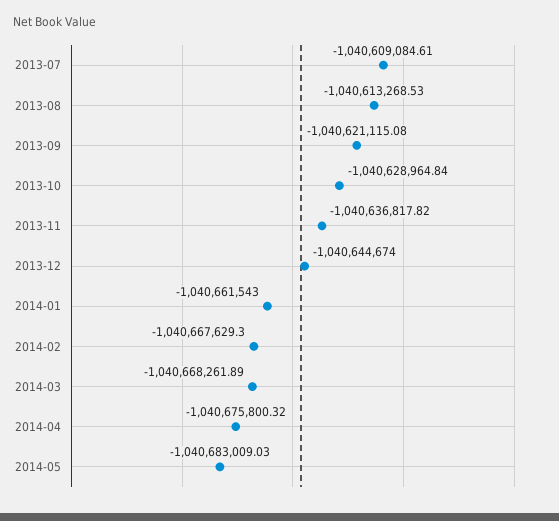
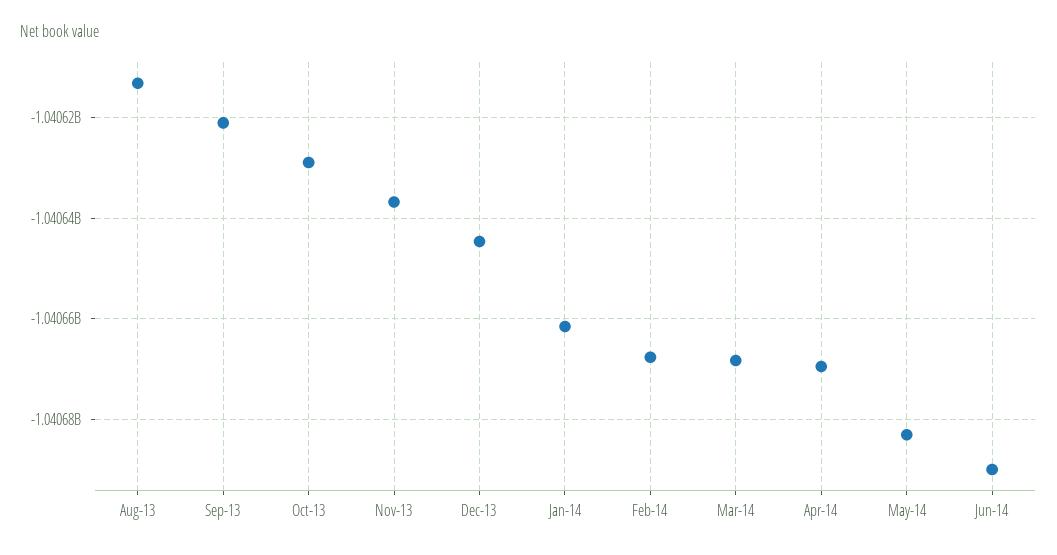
2013-07: -1040609084.61 -> none
2014-04: -1040675800.32 -> -1040670000
Jun-14: none -> -1040690000

